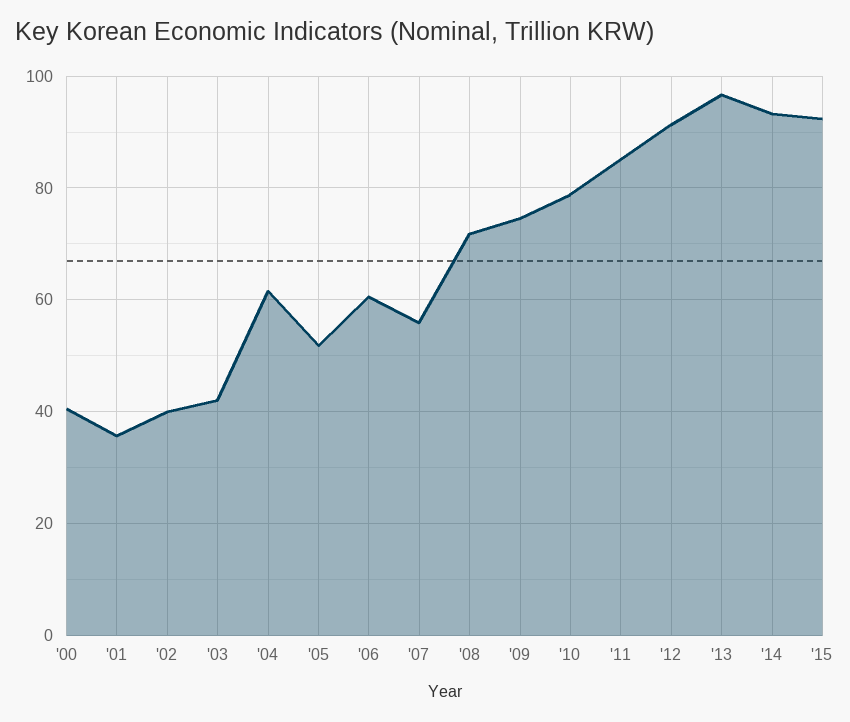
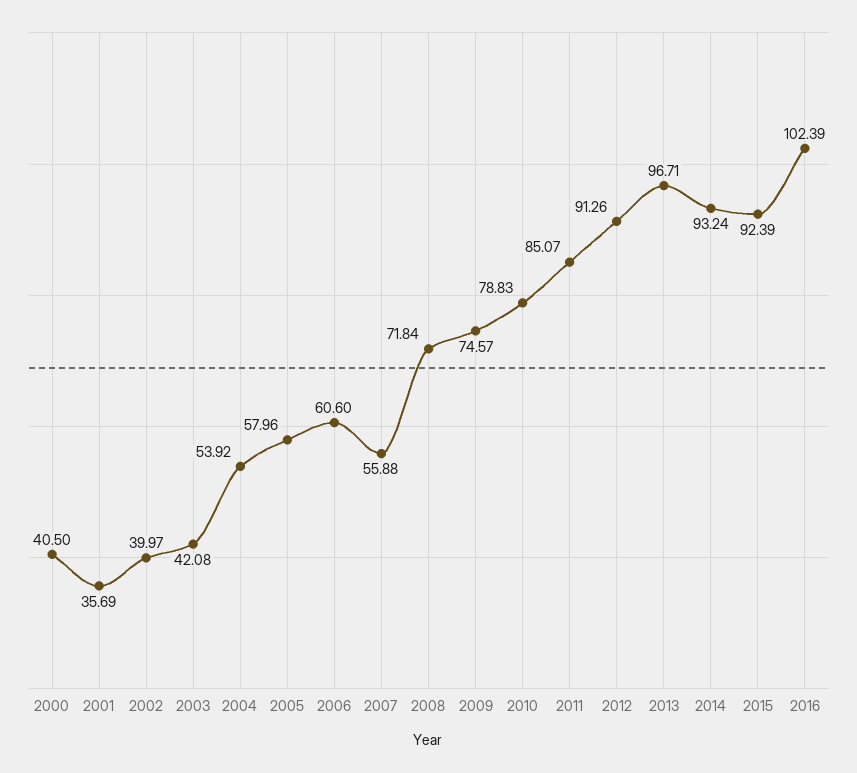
'04: 62 -> 53.92
'05: 52 -> 57.96
2016: none -> 102.39

